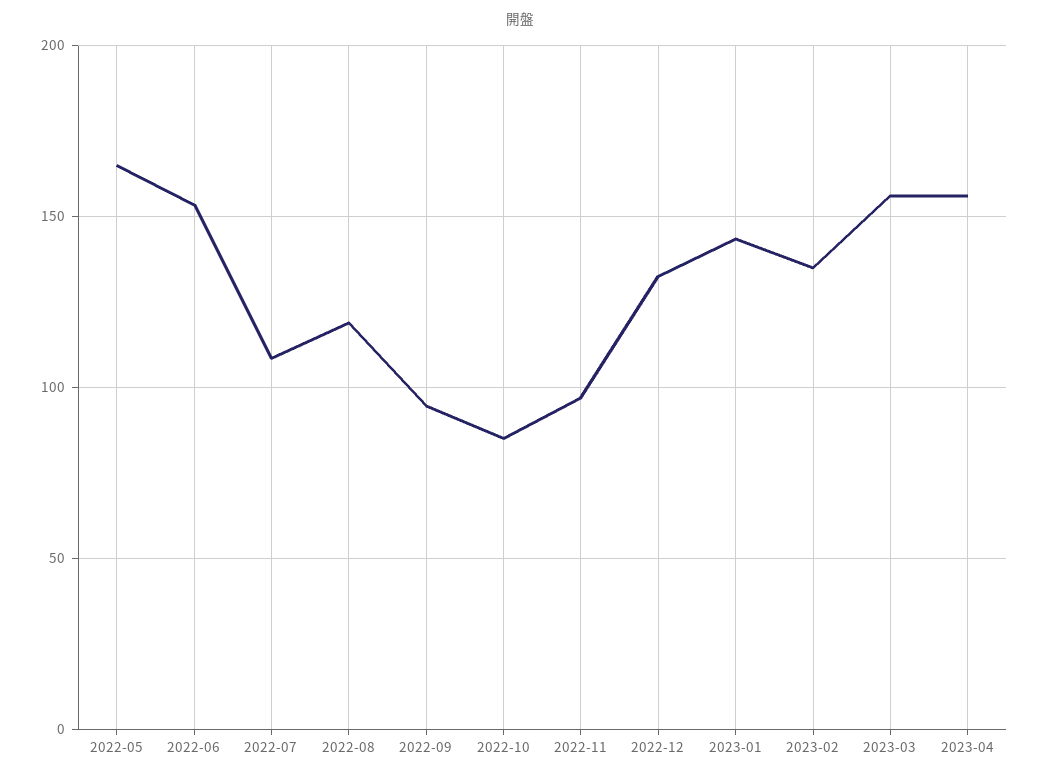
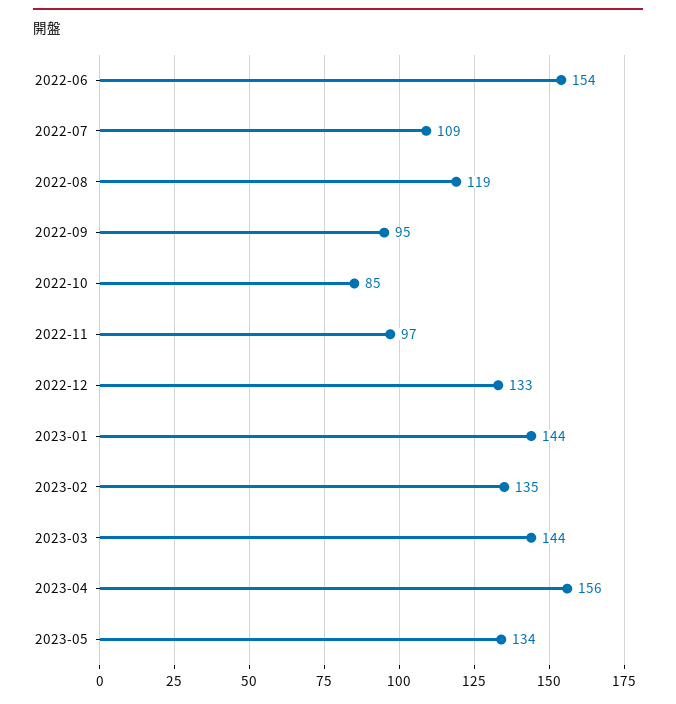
2022-05: 165 -> none
2023-03: 155 -> 144
2023-05: none -> 134

